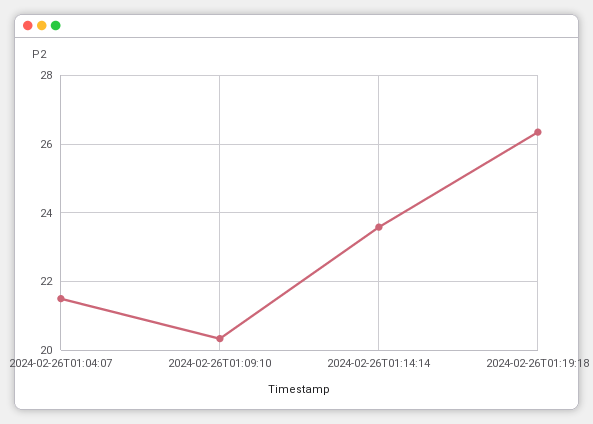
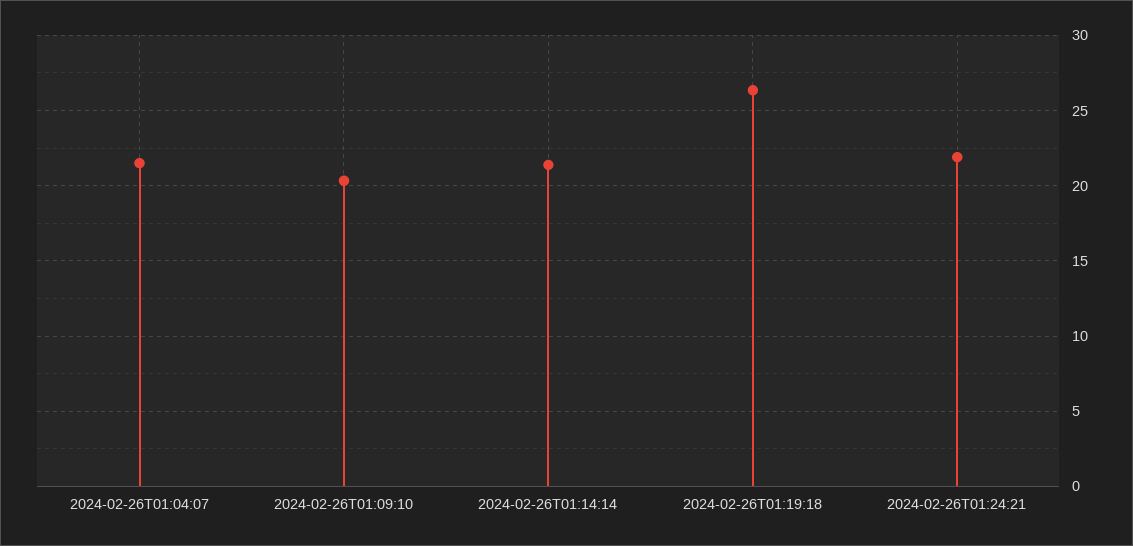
2024-02-26T01:14:14: 23.6 -> 21.5
2024-02-26T01:24:21: none -> 22

